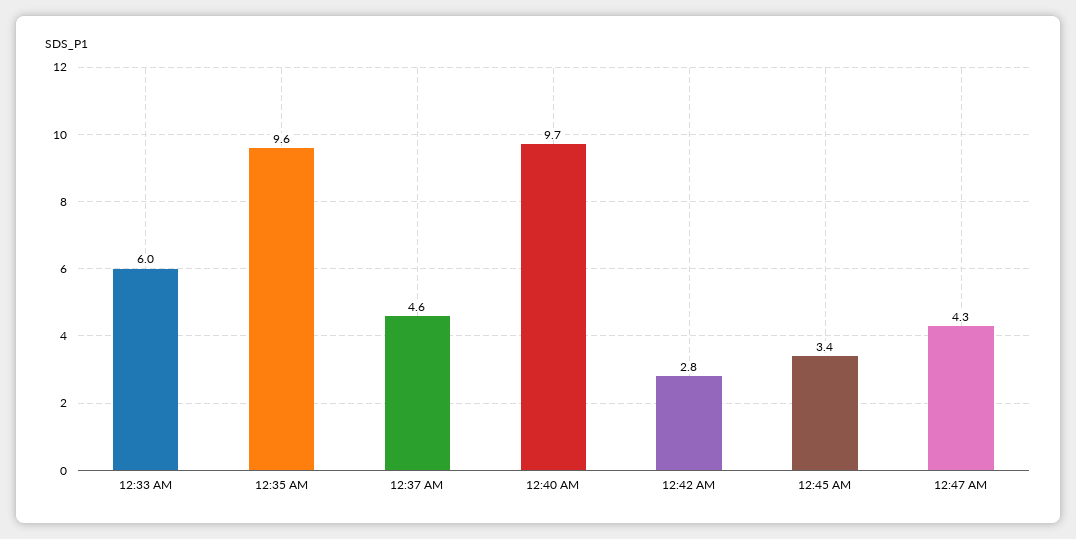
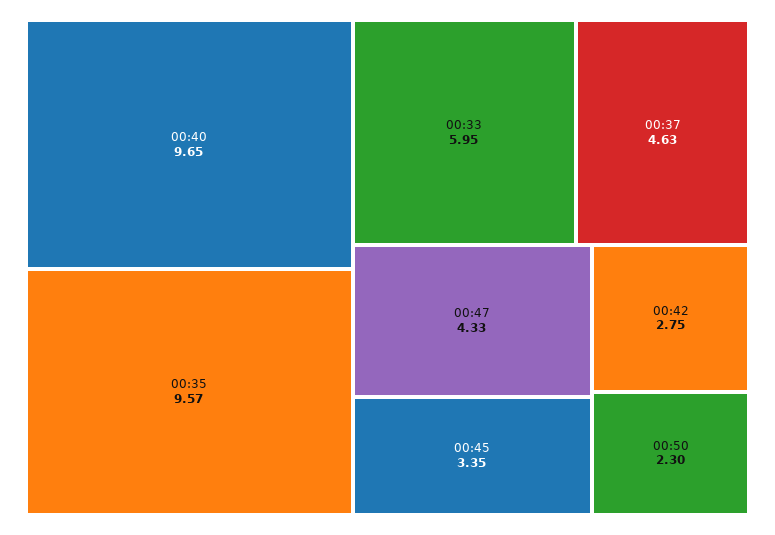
00:50: none -> 2.3

